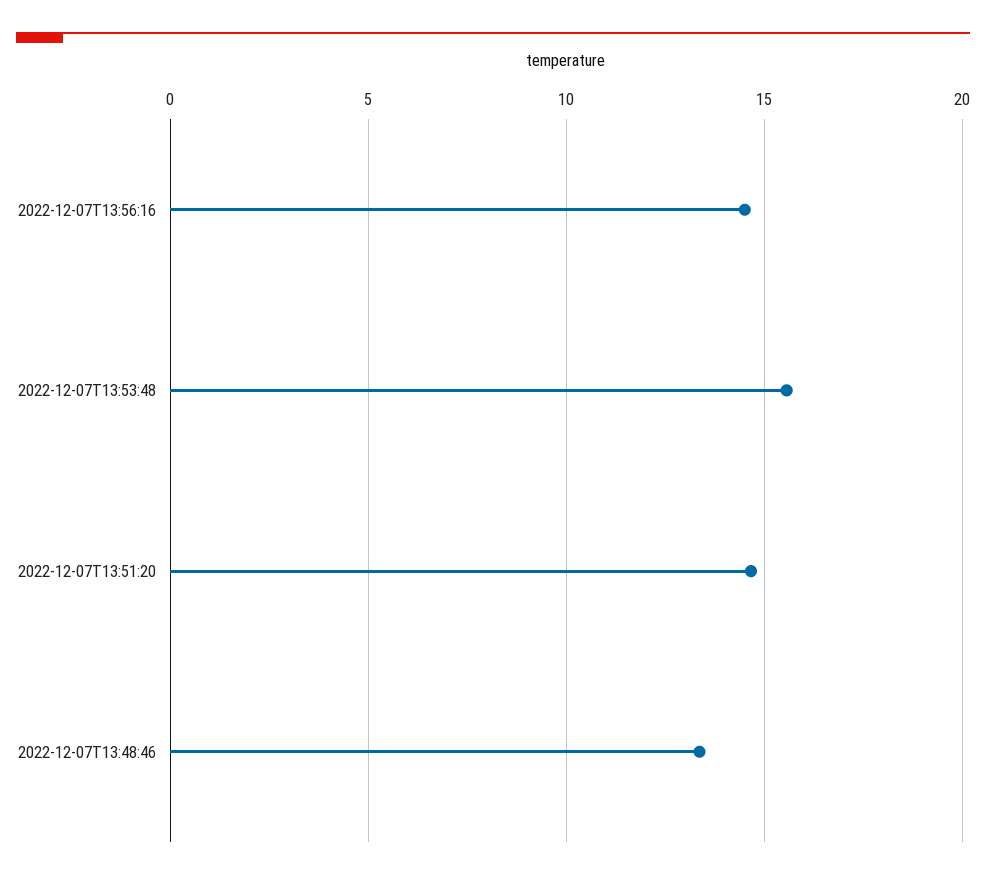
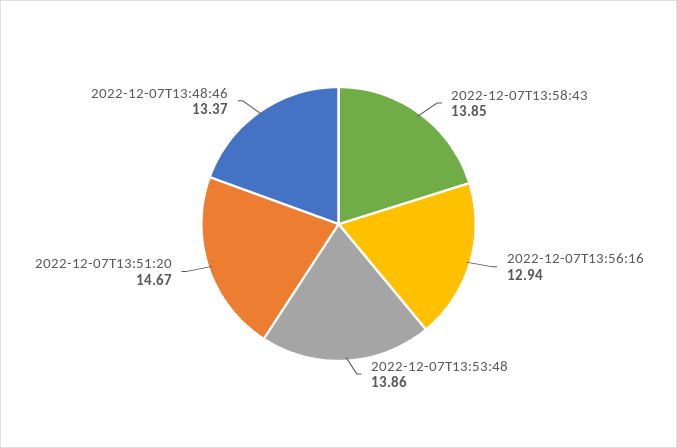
2022-12-07T13:56:16: 14.5 -> 12.94
2022-12-07T13:53:48: 15.5 -> 13.86
2022-12-07T13:58:43: none -> 13.85

